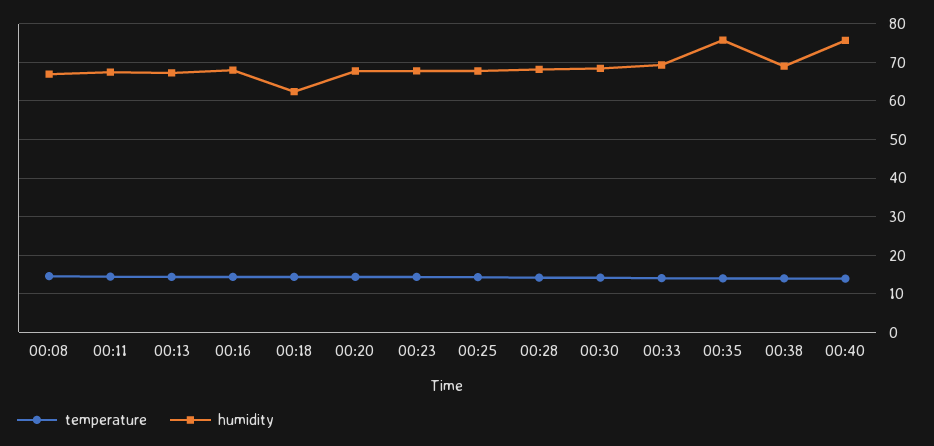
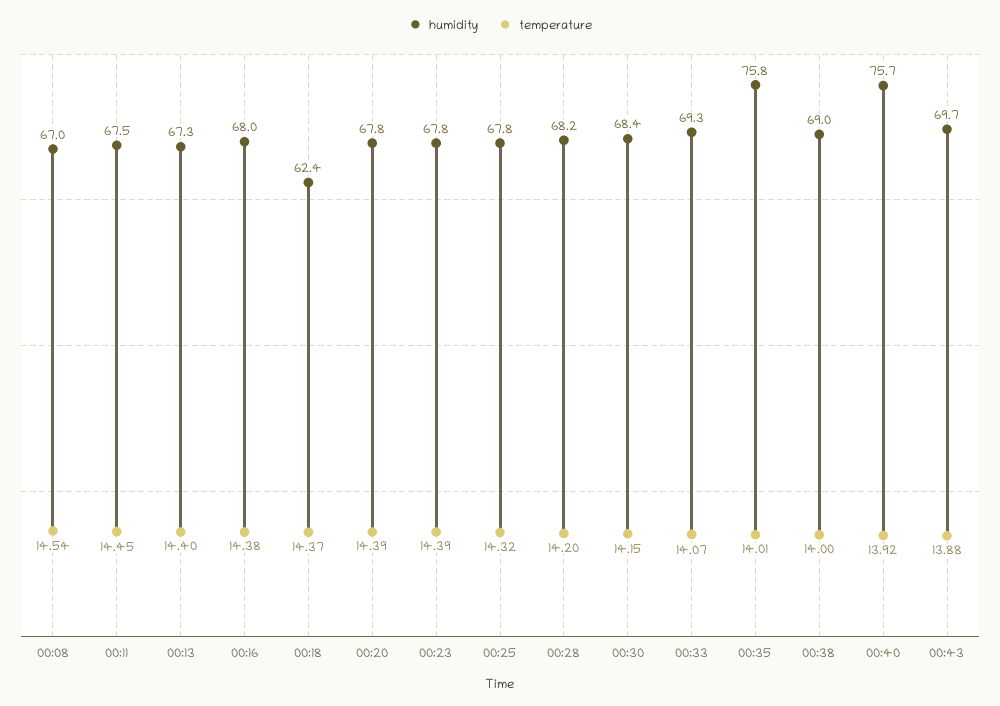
humidity, 00:43: none -> 69.7
temperature, 00:43: none -> 13.88

